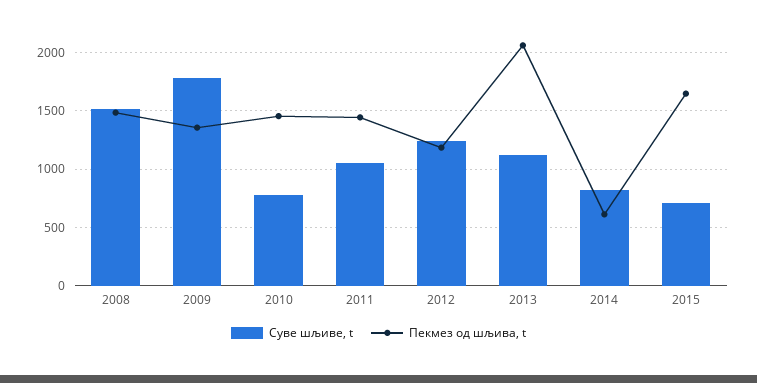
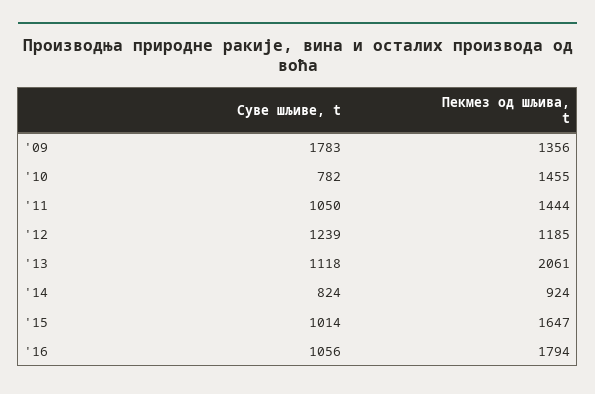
Суве шљиве, t, 2008: 1500 -> none
Пекмез од шљива, t, 2008: 1500 -> none
Пекмез од шљива, t, 2014: 600 -> 924
Суве шљиве, t, 2015: 700 -> 1014
Суве шљиве, t, '16: none -> 1056
Пекмез од шљива, t, '16: none -> 1794

